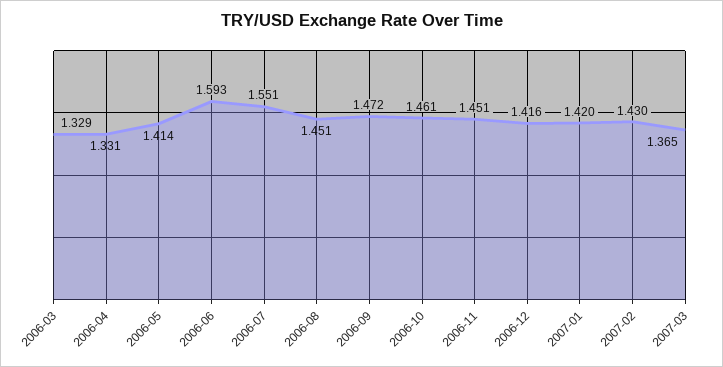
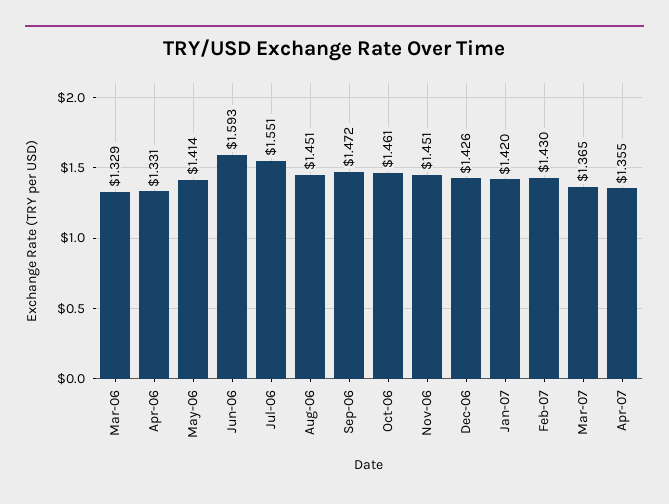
2006-12: 1.416 -> 1.426
Apr-07: none -> 1.355

